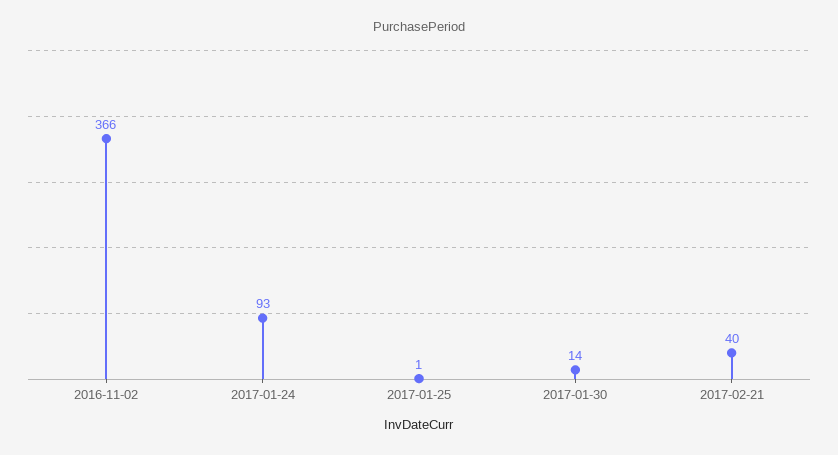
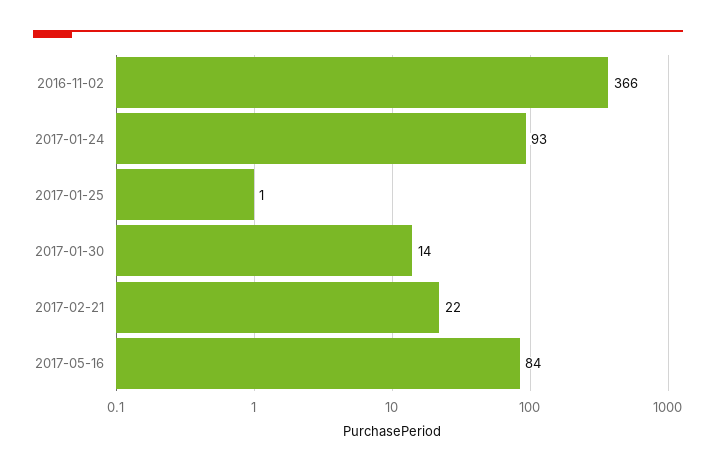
2017-02-21: 40 -> 22
2017-05-16: none -> 84

